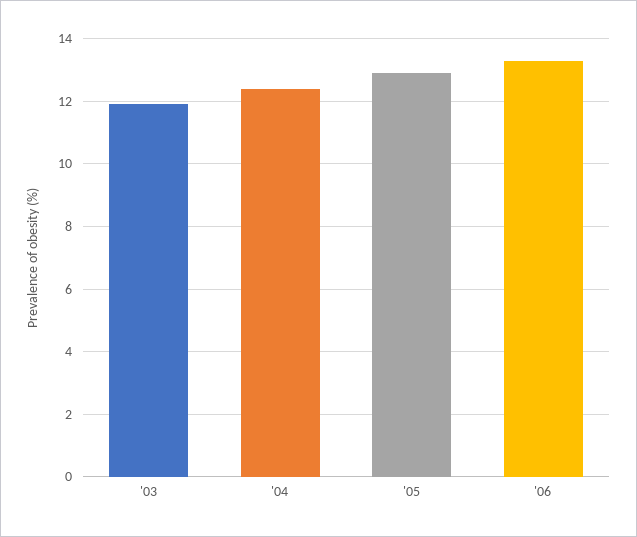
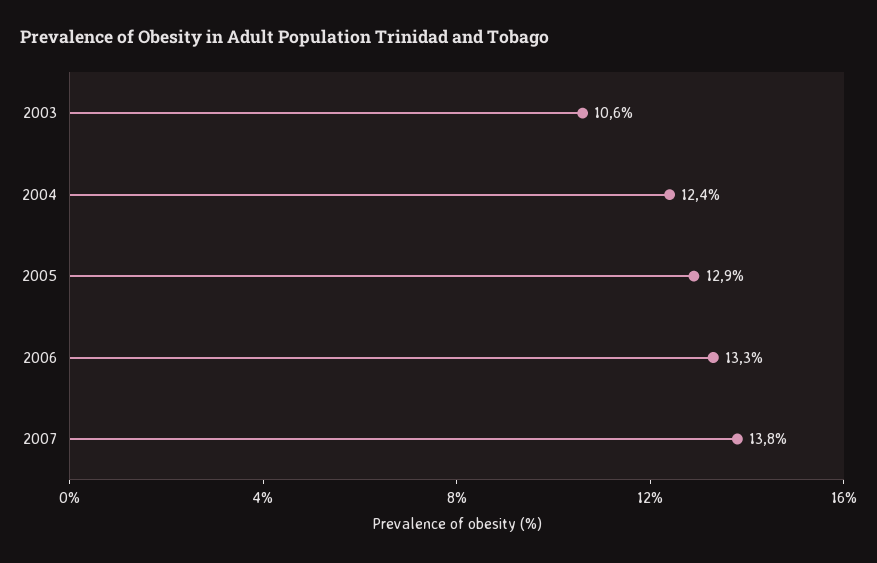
'03: 12 -> 10.6
2007: none -> 13.8

